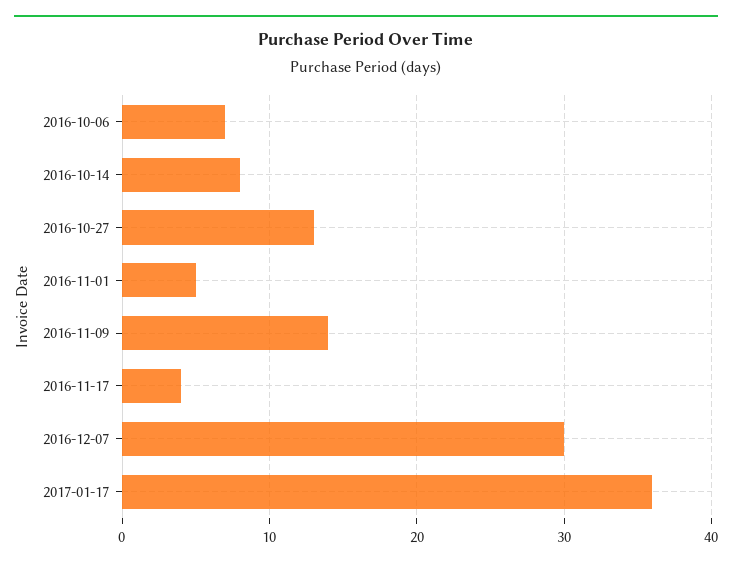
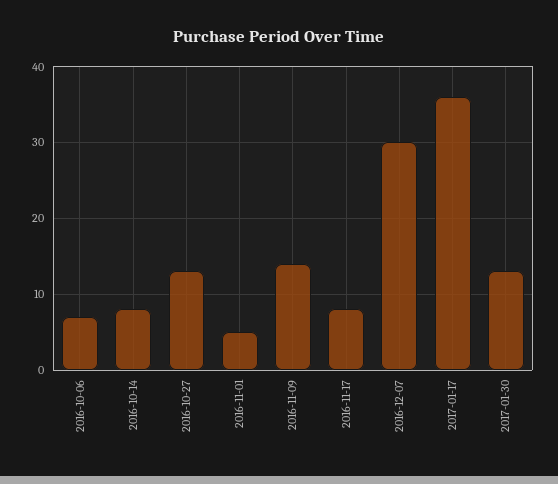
2016-11-17: 4 -> 8
2017-01-30: none -> 13

